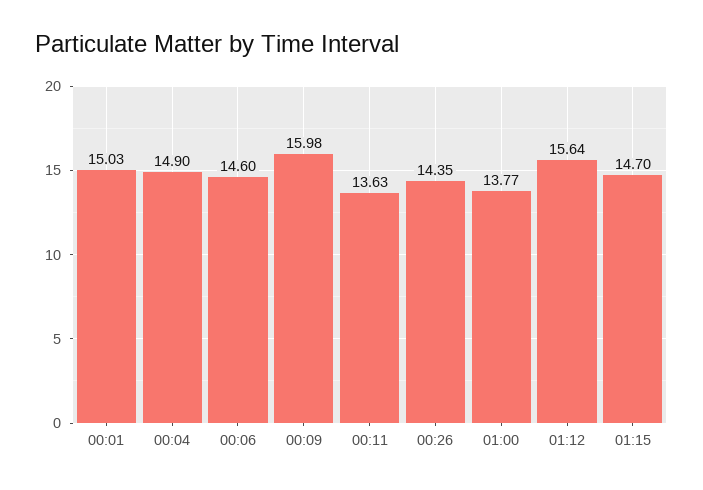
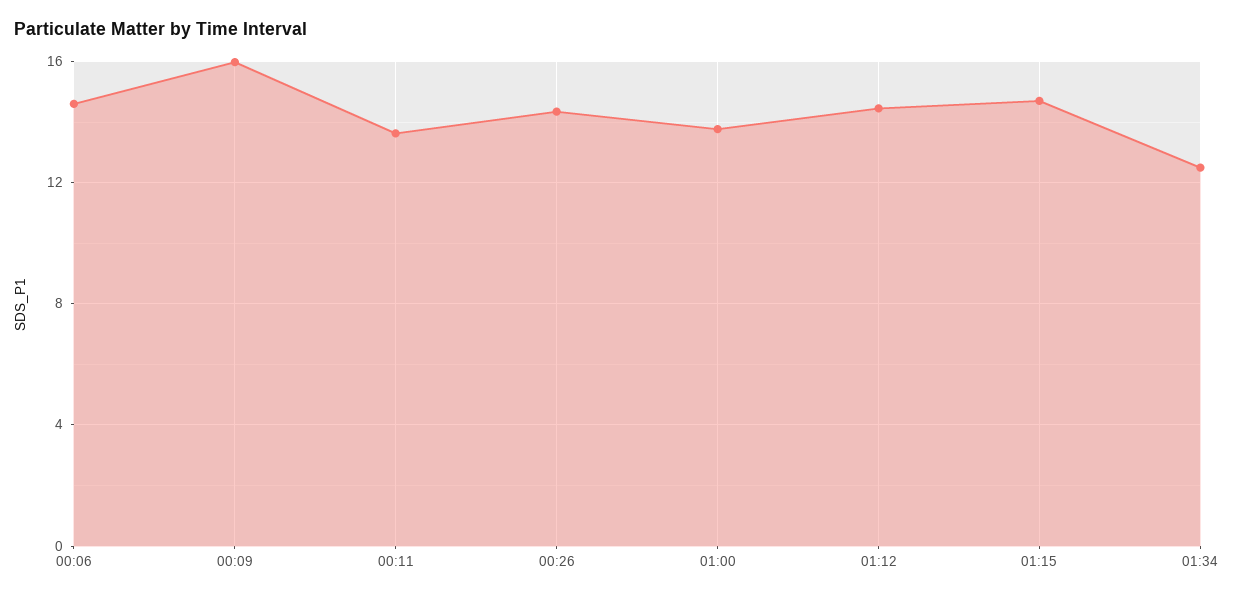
00:01: 15.03 -> none
00:04: 14.9 -> none
01:12: 15.64 -> 14.5
01:34: none -> 12.5

